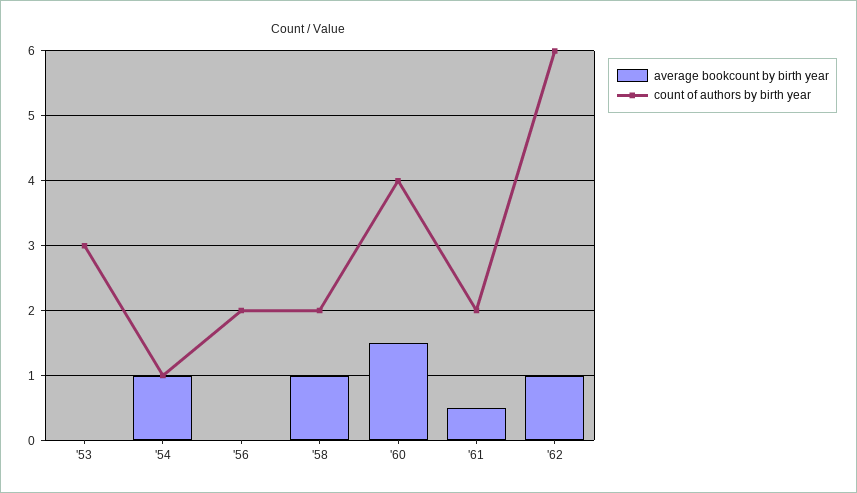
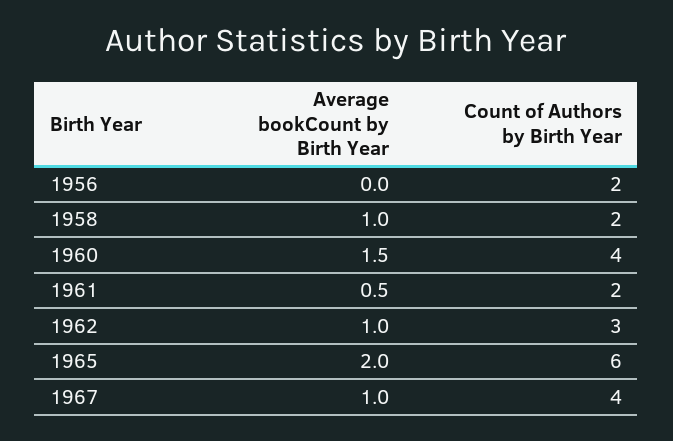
average bookcount by birth year, '53: 0 -> none
count of authors by birth year, '53: 3 -> none
average bookcount by birth year, '54: 1 -> none
count of authors by birth year, '54: 1 -> none
count of authors by birth year, '62: 6 -> 3
average bookcount by birth year, 1965: none -> 2
count of authors by birth year, 1965: none -> 6
average bookcount by birth year, 1967: none -> 1
count of authors by birth year, 1967: none -> 4

